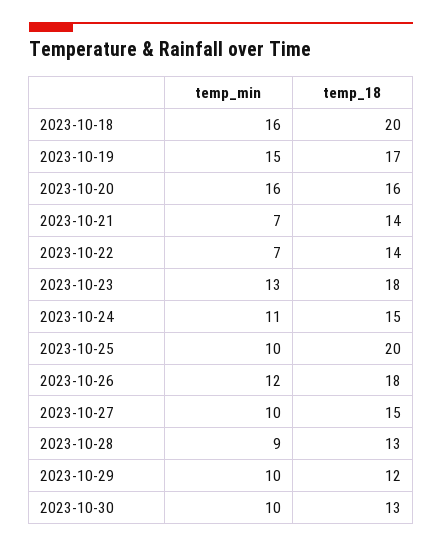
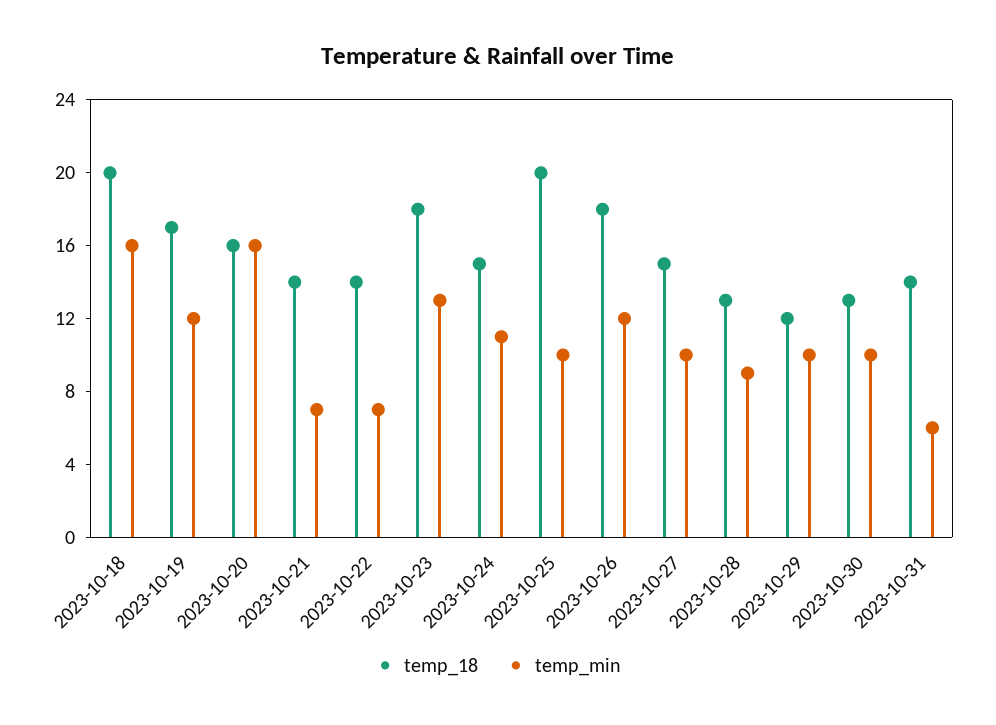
temp_min, 2023-10-19: 15 -> 12
temp_18, 2023-10-31: none -> 14
temp_min, 2023-10-31: none -> 6

